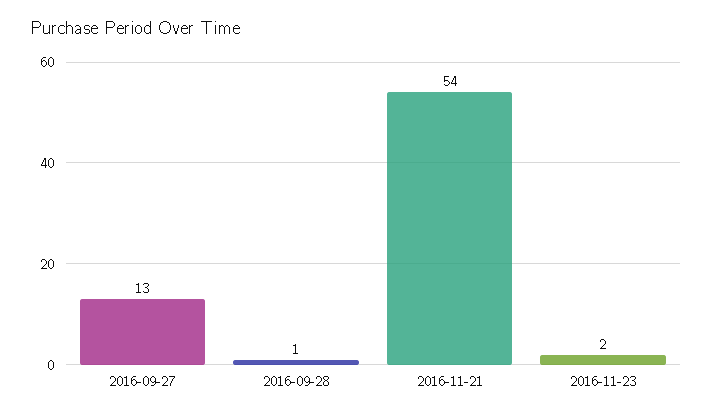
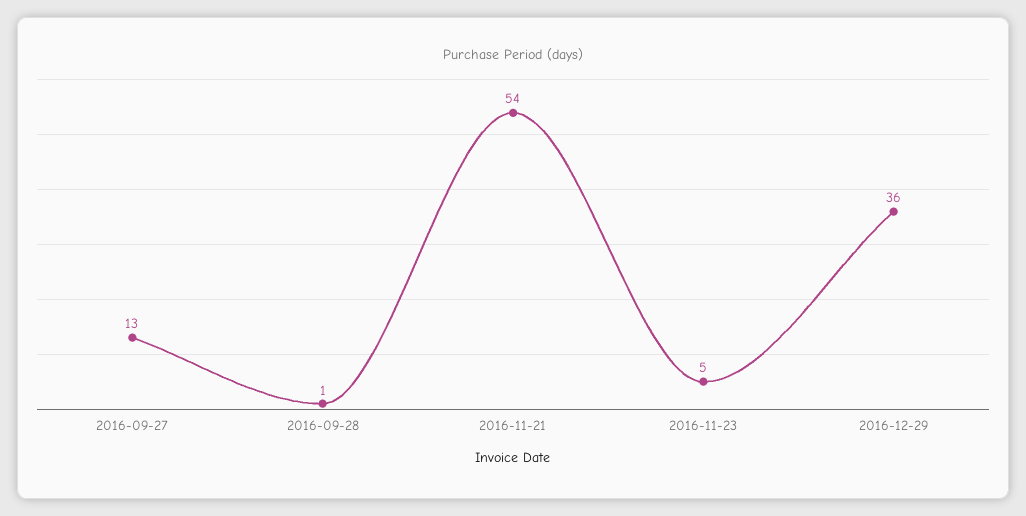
2016-11-23: 2 -> 5
2016-12-29: none -> 36

